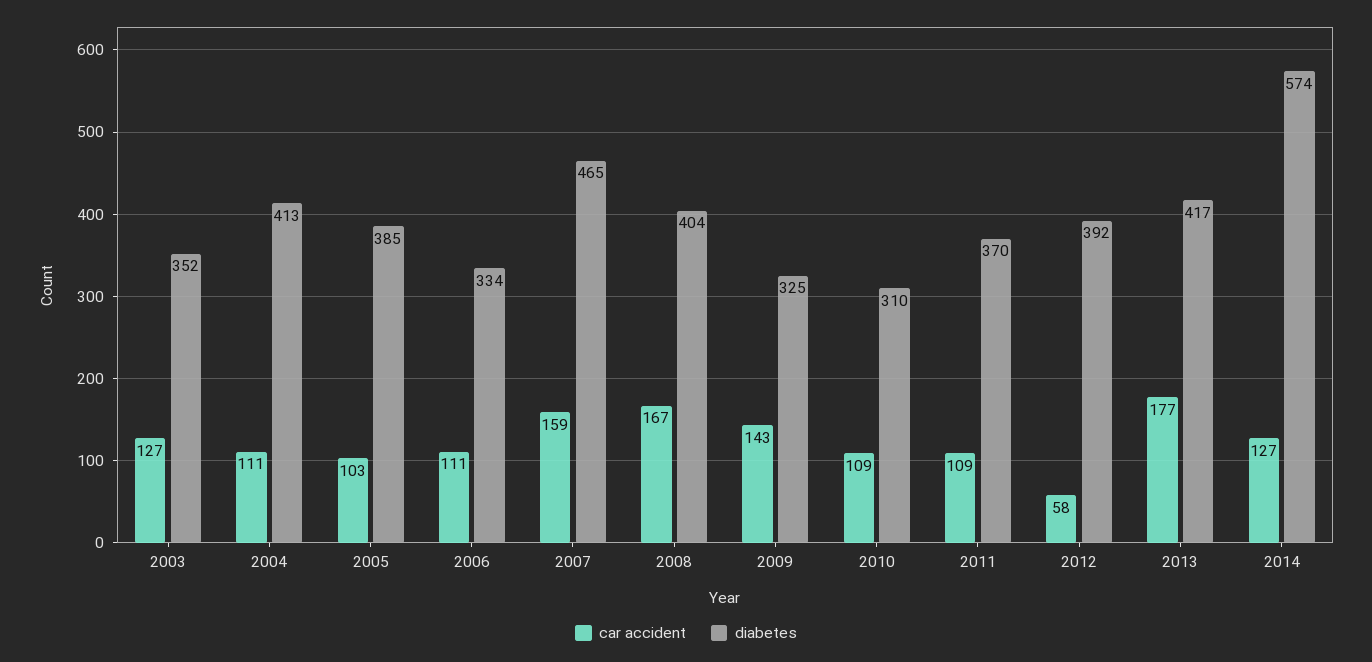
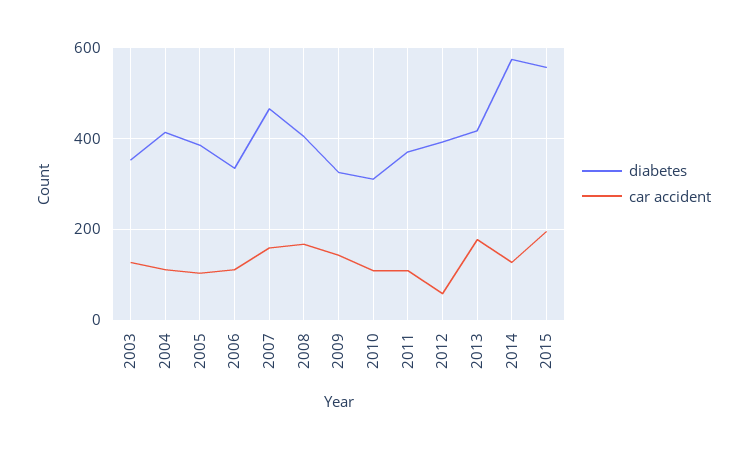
diabetes, 2015: none -> 560
car accident, 2015: none -> 200

